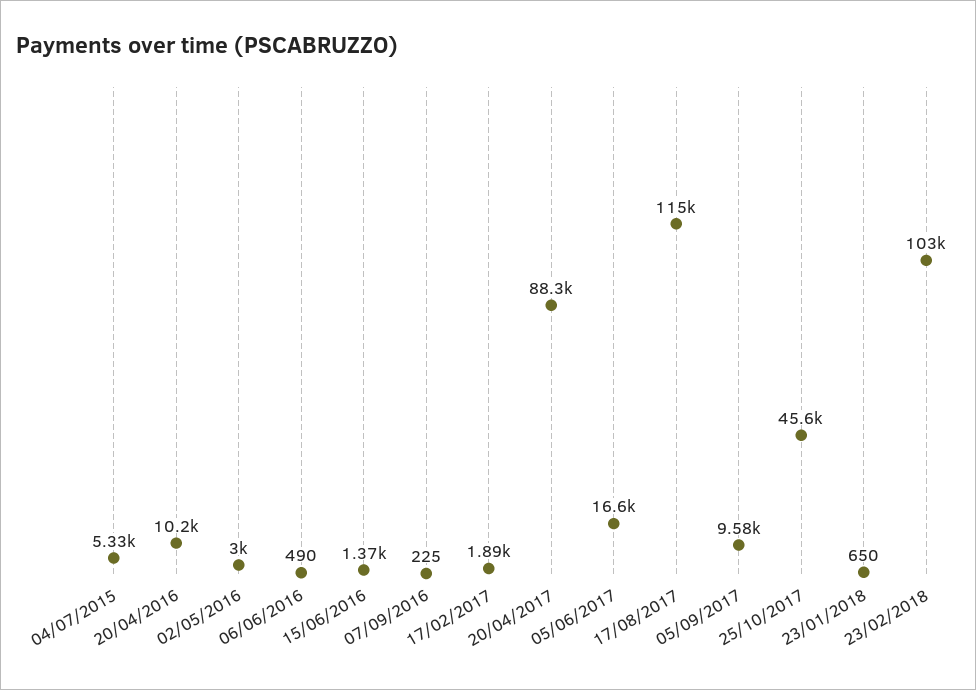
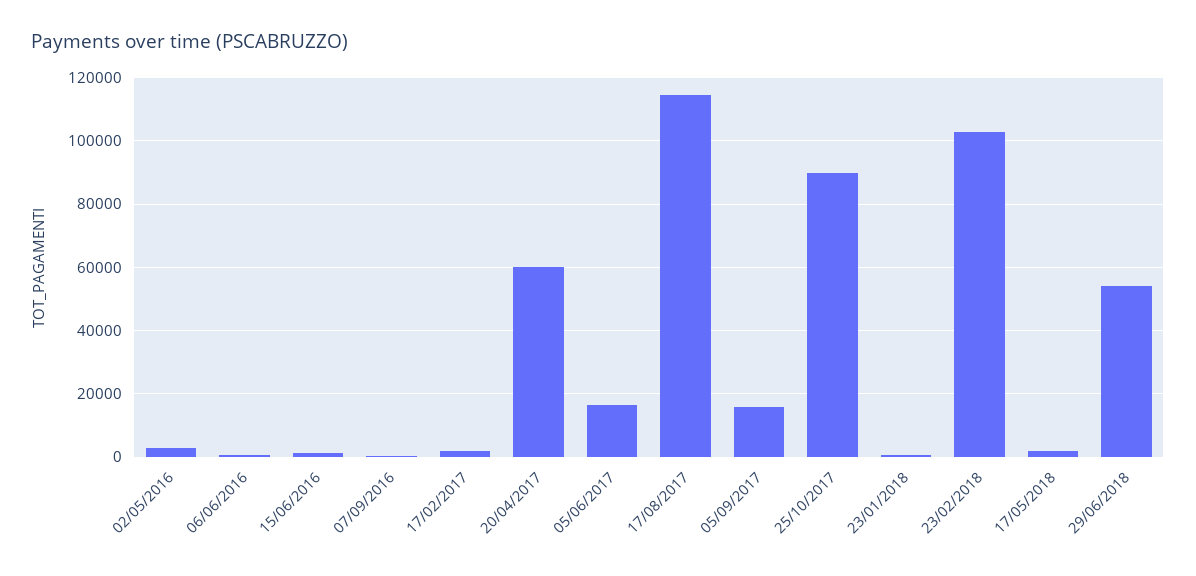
04/07/2015: 5330 -> none
20/04/2016: 10200 -> none
20/04/2017: 88300 -> 60000
05/09/2017: 9580 -> 16000
25/10/2017: 45600 -> 90000
17/05/2018: none -> 2000
29/06/2018: none -> 54000

